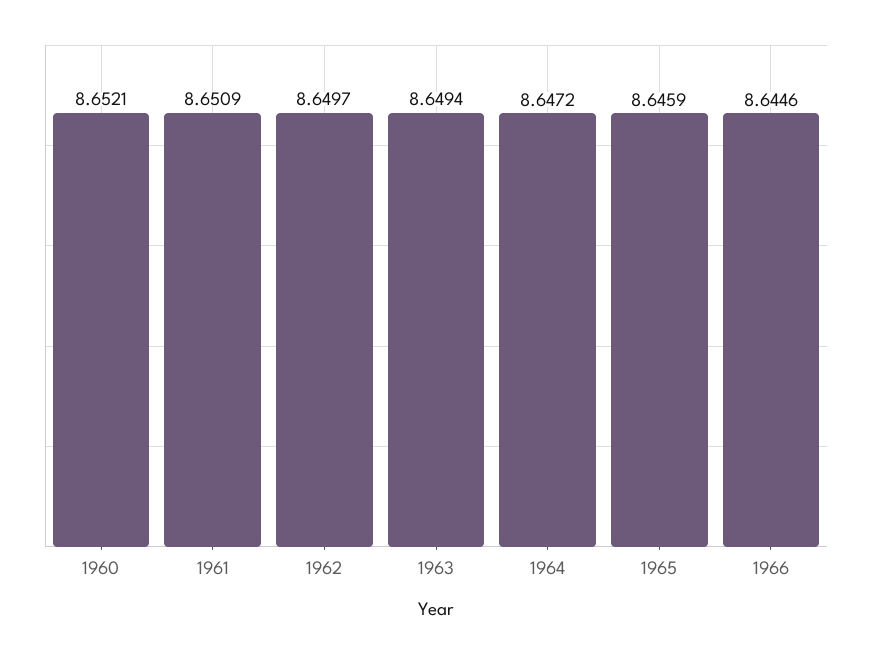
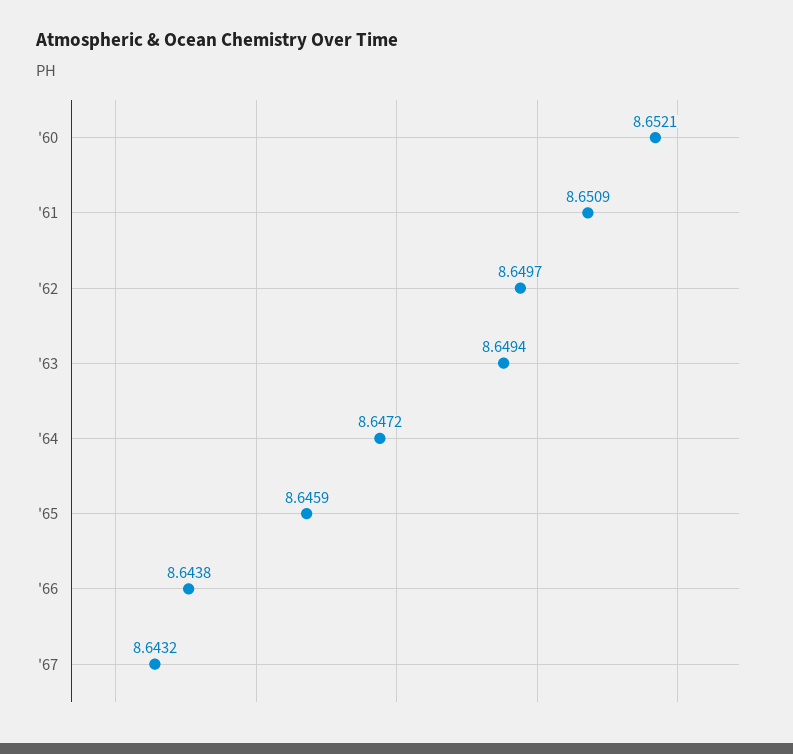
1966: 8.6446 -> 8.6438
'67: none -> 8.6432

